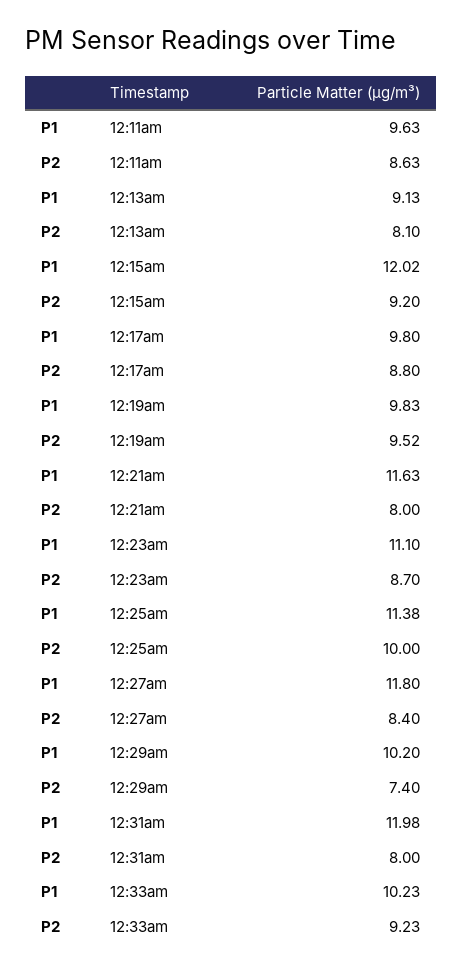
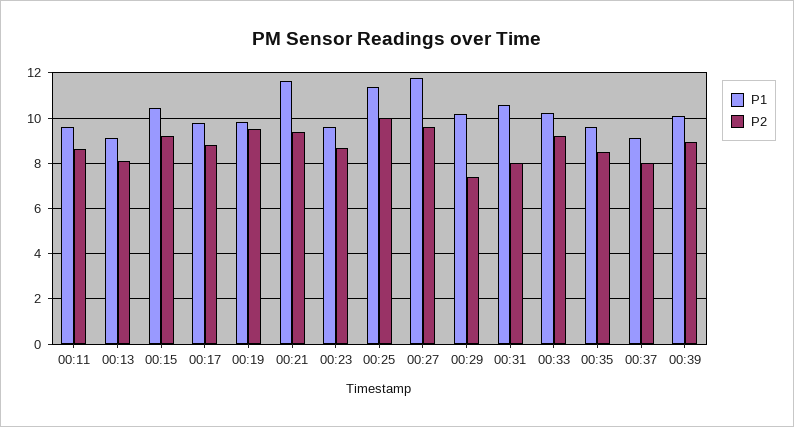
P1, 12:15am: 12.02 -> 10.5
P2, 12:21am: 8 -> 9.5
P1, 12:23am: 11.1 -> 9.5
P2, 12:27am: 8.4 -> 9.5
P1, 12:31am: 11.98 -> 10.5
P1, 00:35: none -> 9.5
P2, 00:35: none -> 8.5
P1, 00:37: none -> 9
P2, 00:37: none -> 8
P1, 00:39: none -> 10
P2, 00:39: none -> 9

